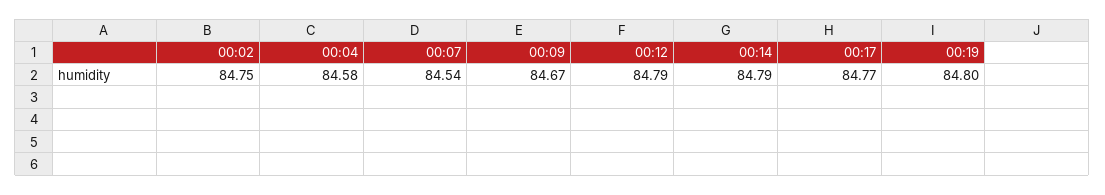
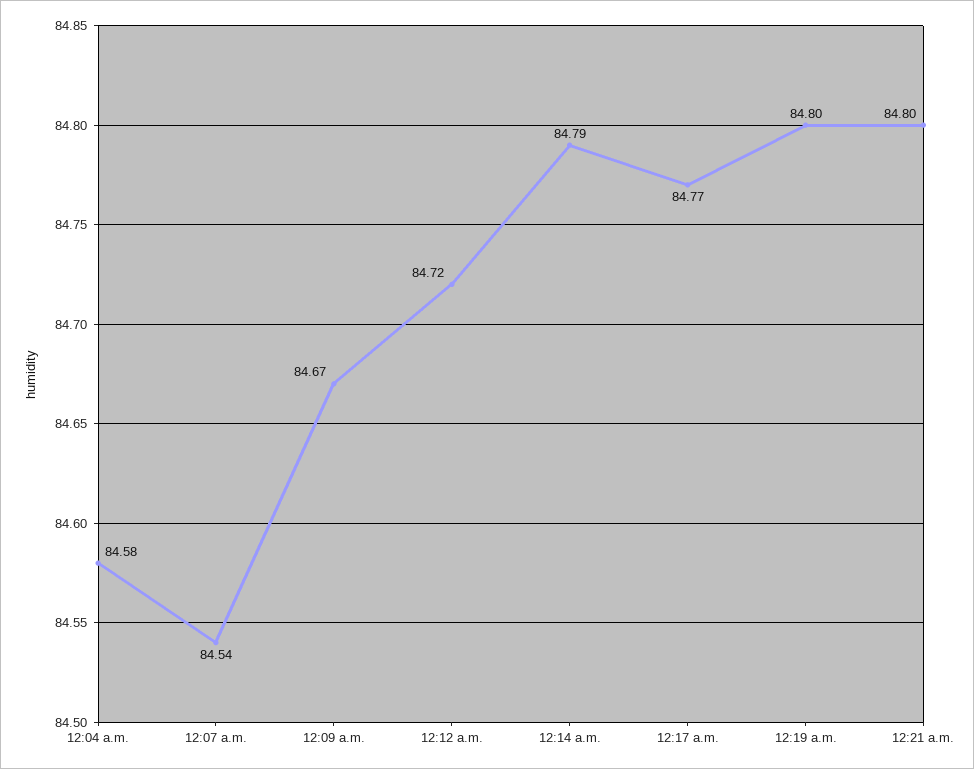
00:02: 84.75 -> none
00:12: 84.79 -> 84.72
12:21 a.m.: none -> 84.8

